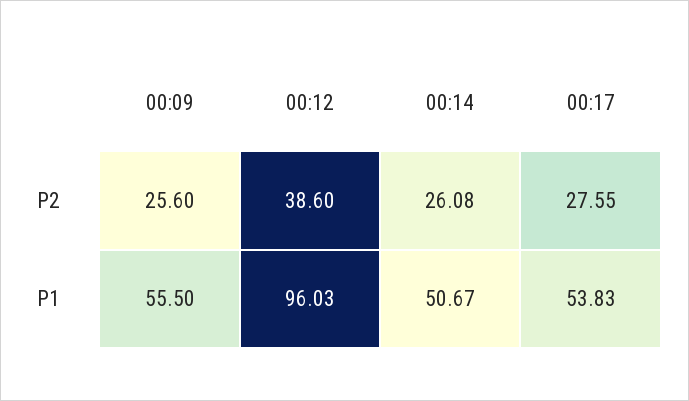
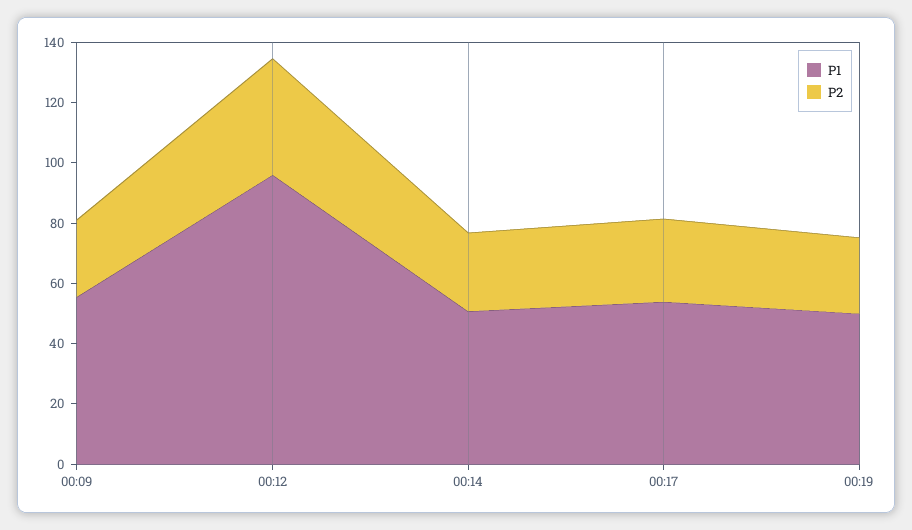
P1, 00:19: none -> 50
P2, 00:19: none -> 25

